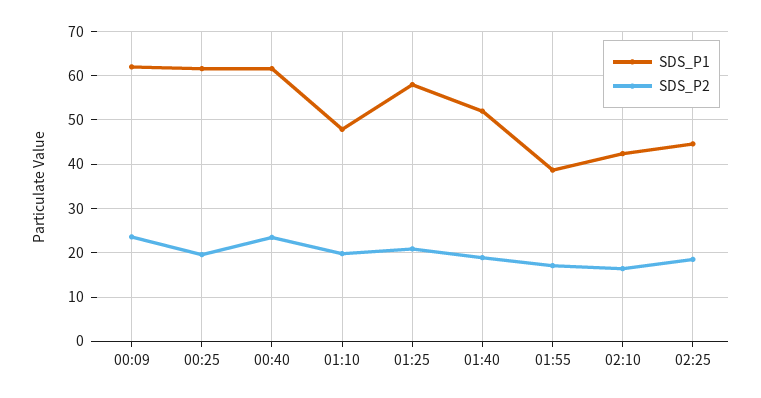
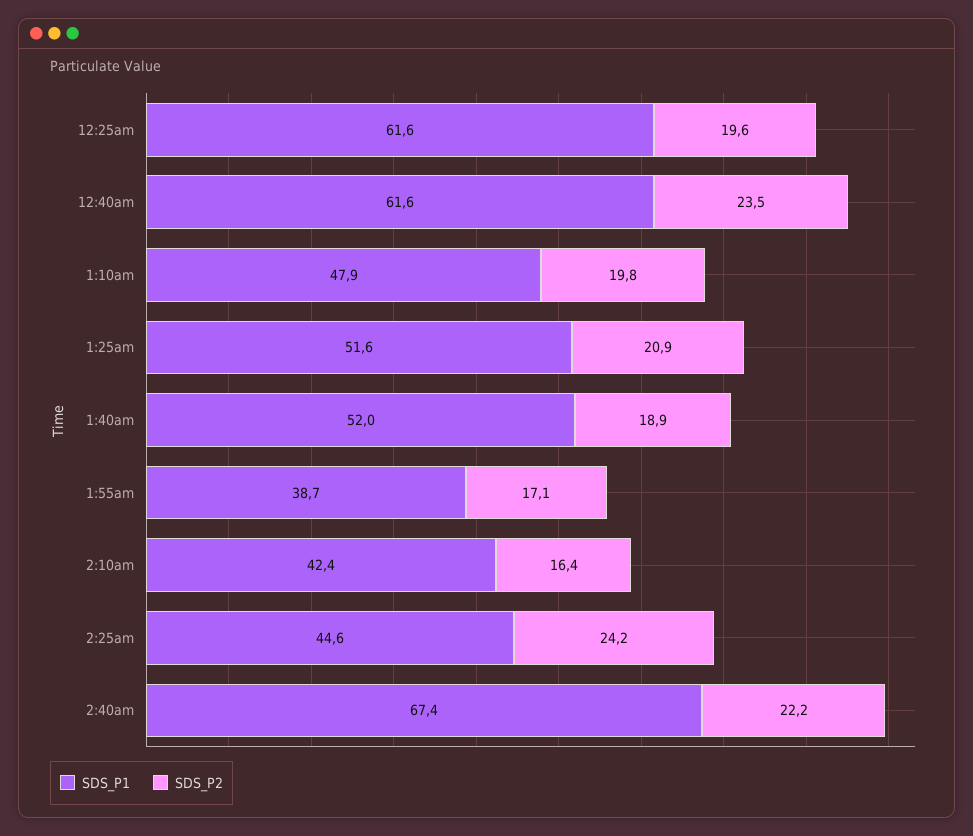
SDS_P1, 00:09: 62 -> none
SDS_P2, 00:09: 24 -> none
SDS_P1, 01:25: 58 -> 51.6
SDS_P2, 02:25: 18 -> 24.2
SDS_P1, 2:40am: none -> 67.4
SDS_P2, 2:40am: none -> 22.2

